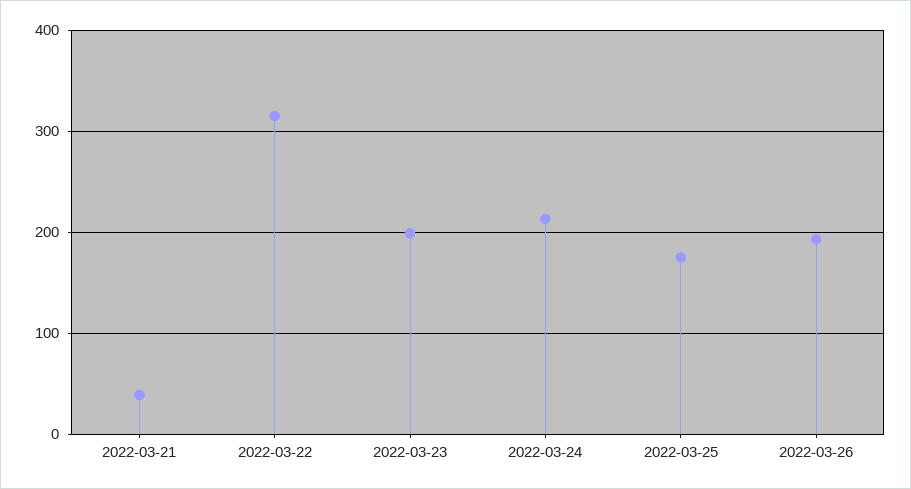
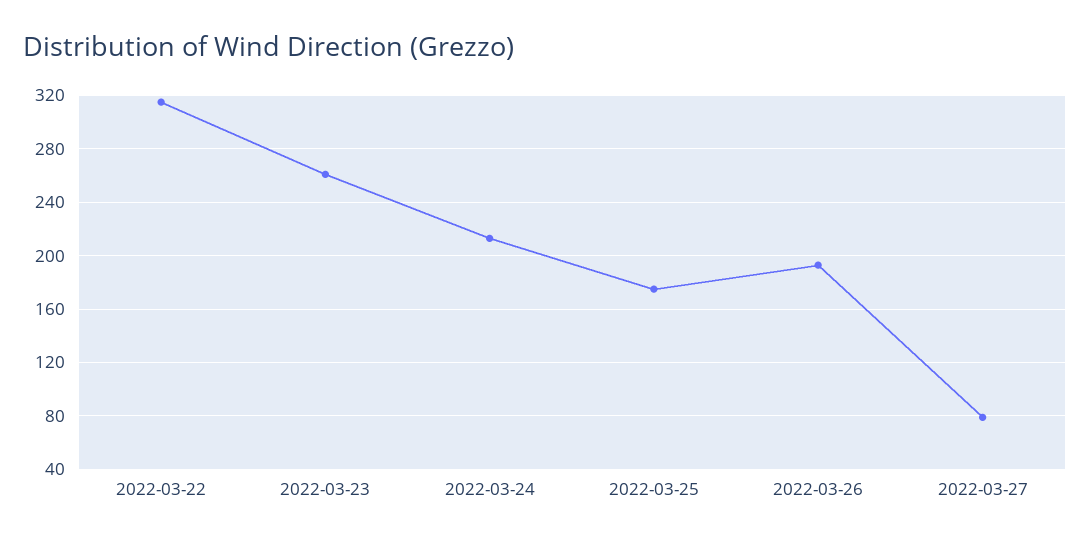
2022-03-21: 40 -> none
2022-03-23: 200 -> 260
2022-03-27: none -> 80

